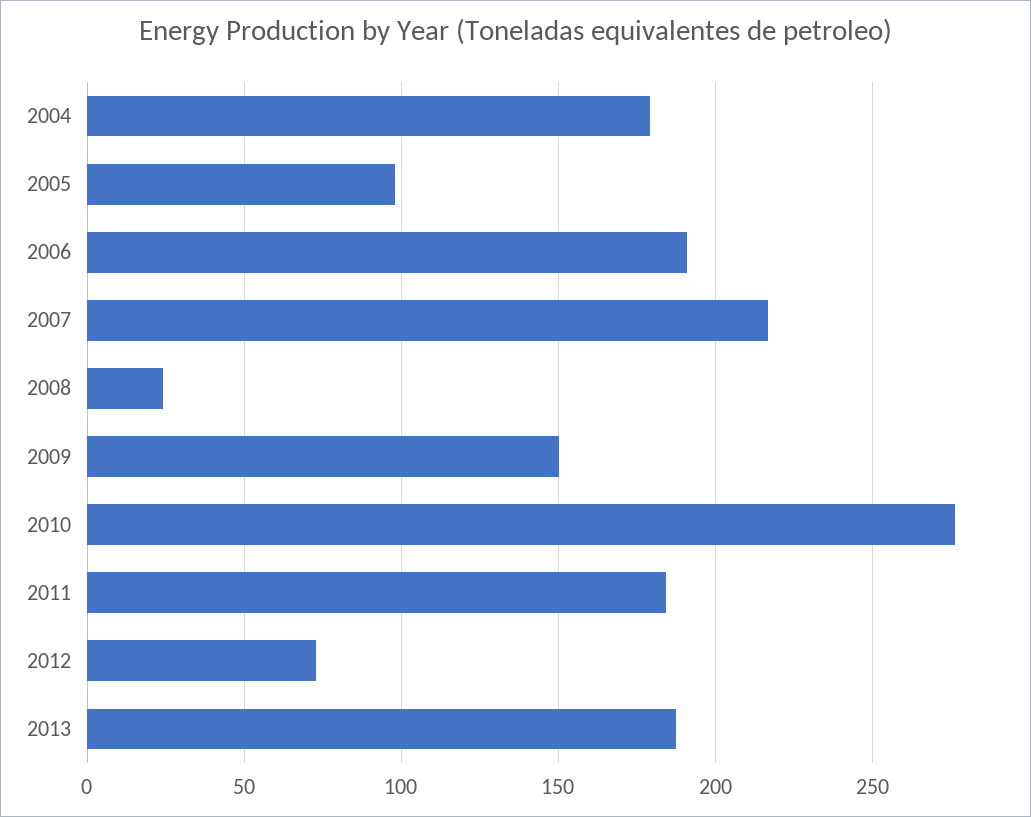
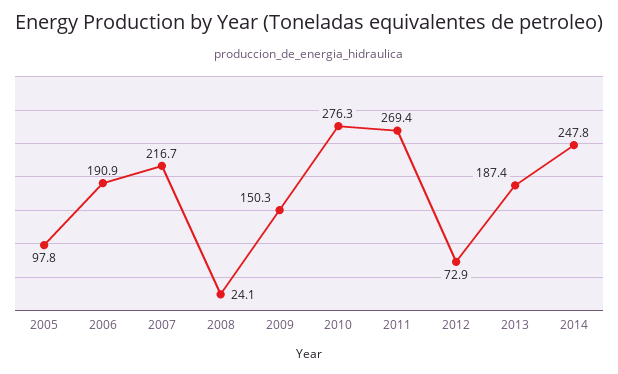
2004: 180 -> none
2011: 185 -> 269.4
2014: none -> 247.8

